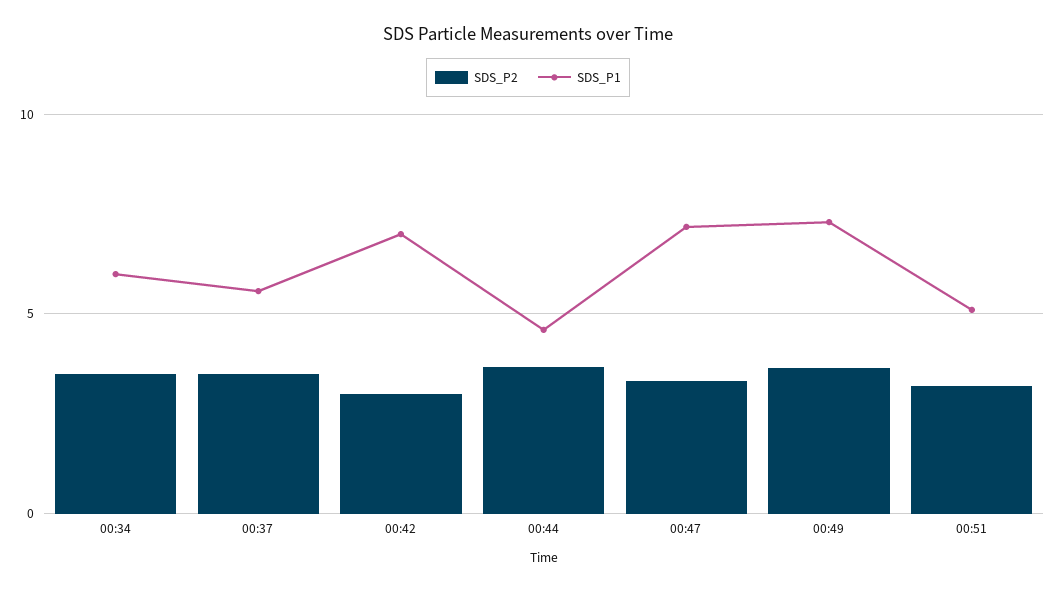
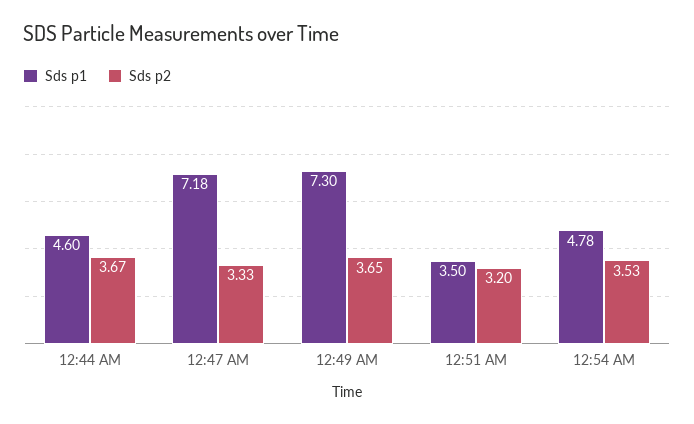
SDS_P2, 00:34: 3.5 -> none
SDS_P1, 00:34: 6 -> none
SDS_P2, 00:37: 3.5 -> none
SDS_P1, 00:37: 5.5 -> none
SDS_P2, 00:42: 3 -> none
SDS_P1, 00:42: 7 -> none
SDS_P1, 00:51: 5 -> 3.5
SDS_P1, 12:54 AM: none -> 4.78
SDS_P2, 12:54 AM: none -> 3.53

